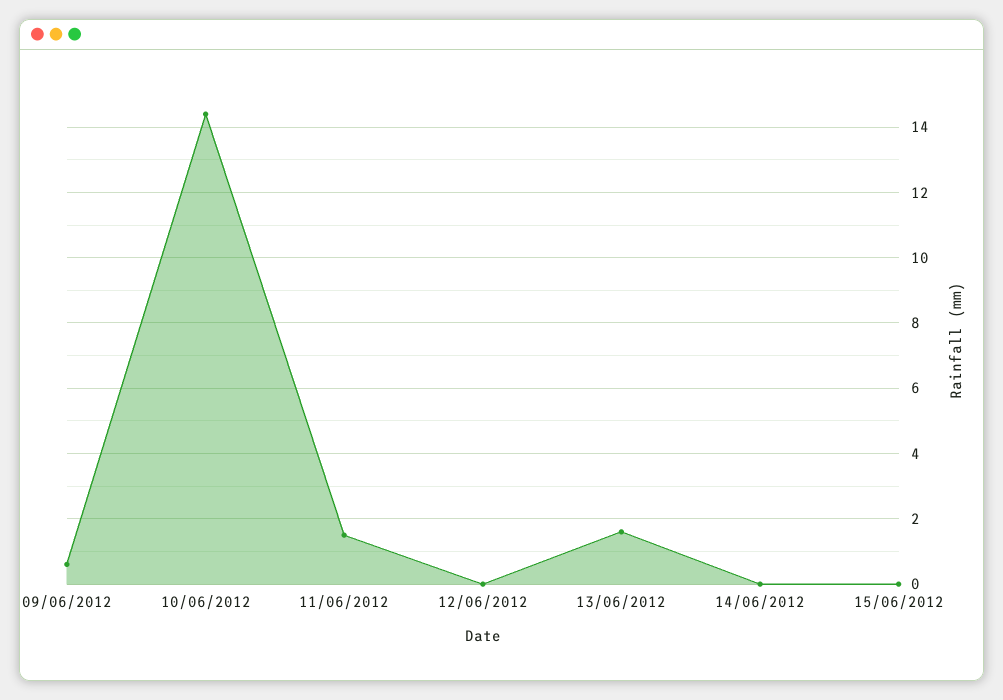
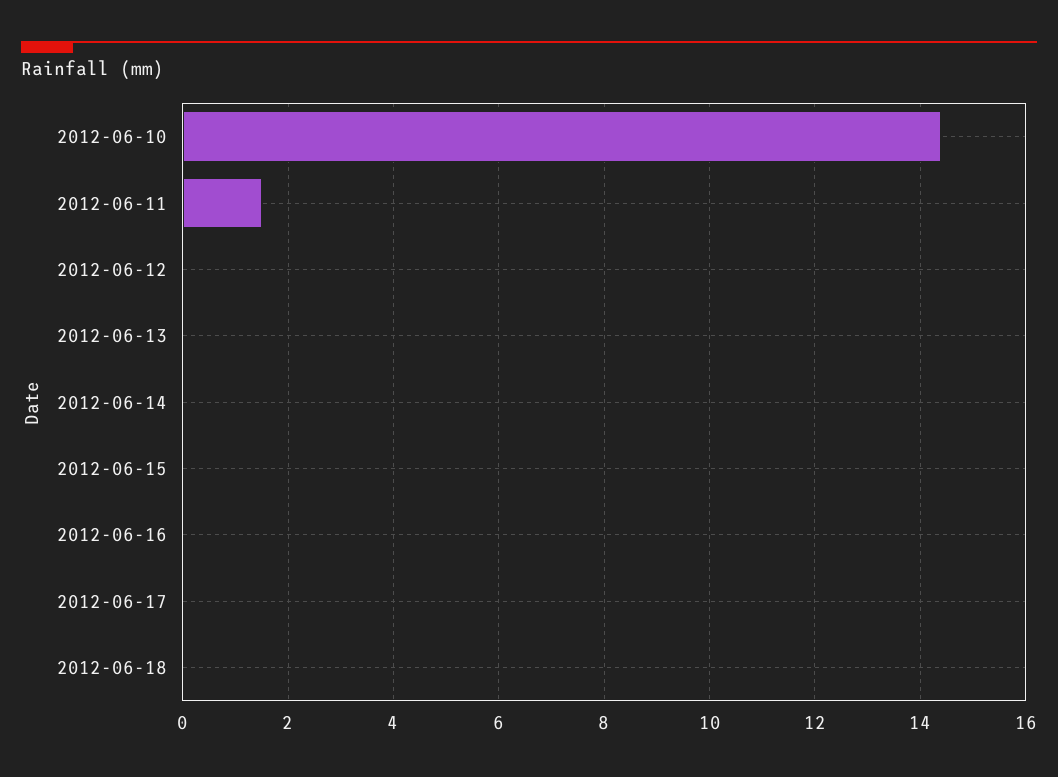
09/06/2012: 0.5 -> none
13/06/2012: 1.5 -> 0
2012-06-16: none -> 0
2012-06-17: none -> 0
2012-06-18: none -> 0

